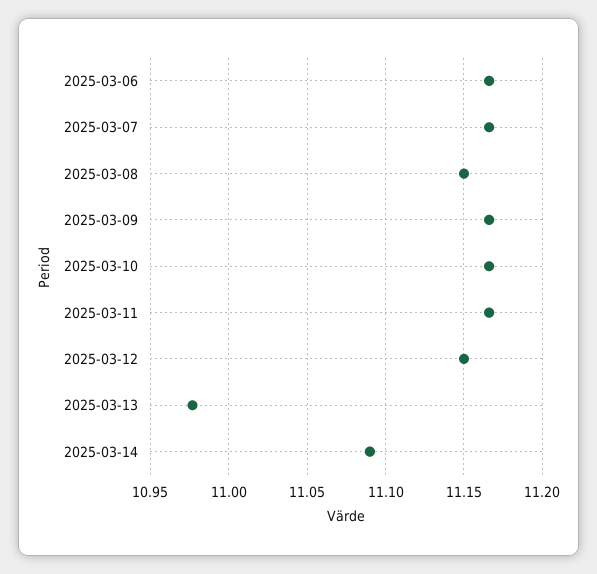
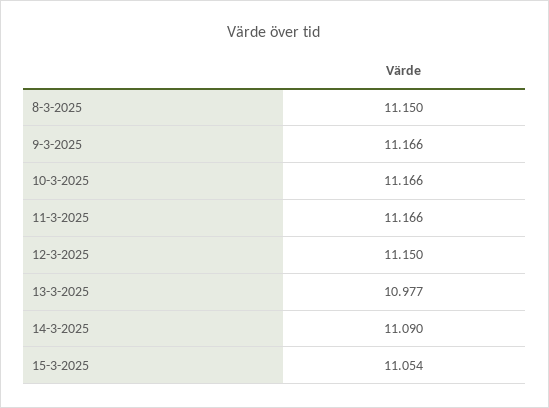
2025-03-06: 11.165 -> none
2025-03-07: 11.165 -> none
15-3-2025: none -> 11.054

